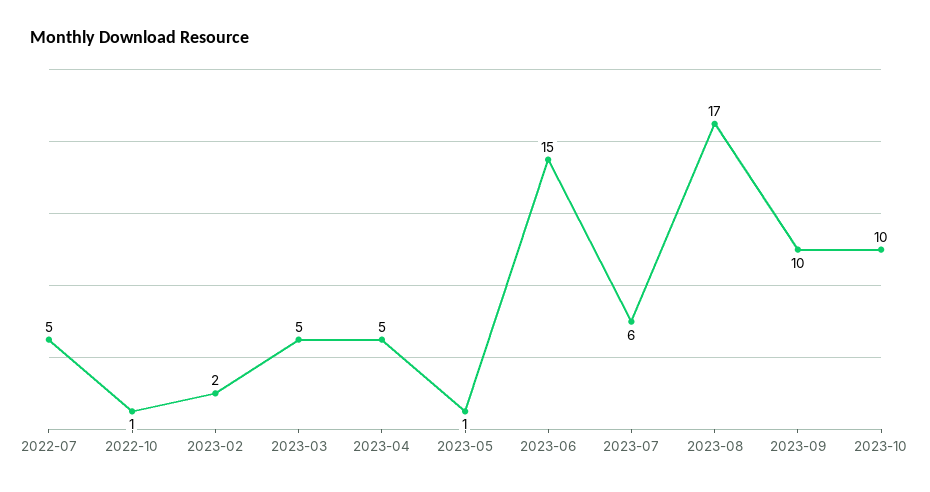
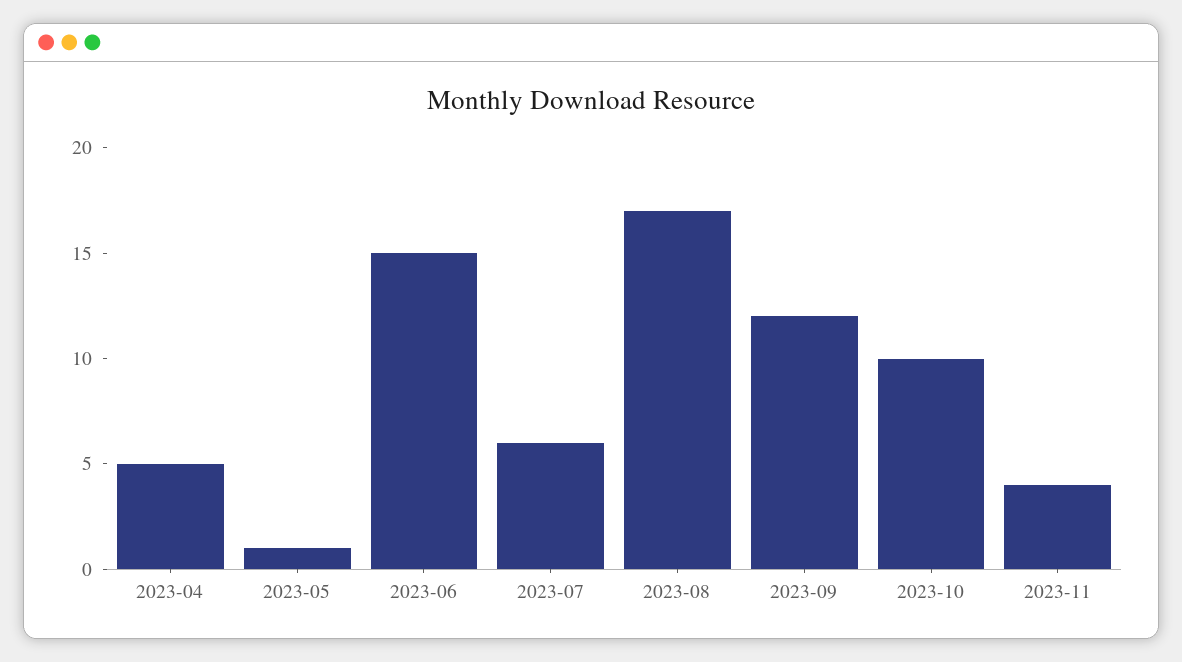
2022-07: 5 -> none
2022-10: 1 -> none
2023-02: 2 -> none
2023-03: 5 -> none
2023-09: 10 -> 12
2023-11: none -> 4

